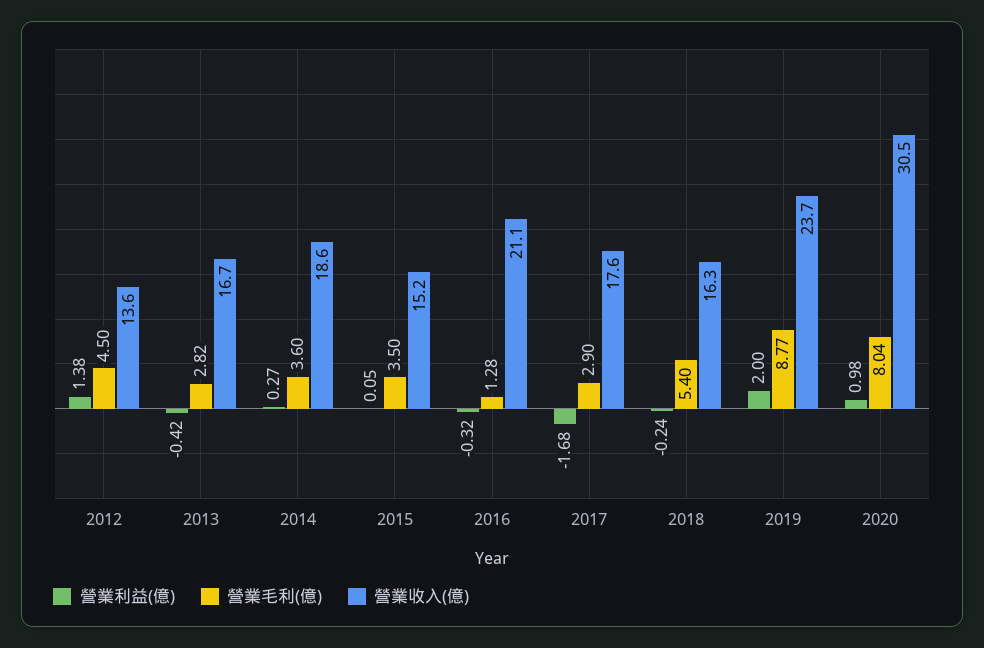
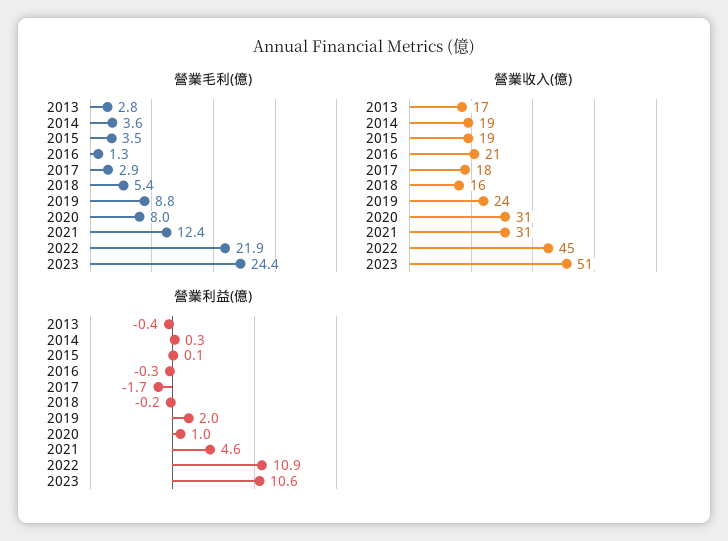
營業利益(億), 2012: 1.38 -> none
營業毛利(億), 2012: 4.5 -> none
營業收入(億), 2012: 13.6 -> none
營業收入(億), 2015: 15.2 -> 19
營業毛利(億), 2021: none -> 12.4
營業毛利(億), 2022: none -> 21.9
營業毛利(億), 2023: none -> 24.4
營業收入(億), 2021: none -> 31
營業收入(億), 2022: none -> 45
營業收入(億), 2023: none -> 51
營業利益(億), 2021: none -> 4.6
營業利益(億), 2022: none -> 10.9
營業利益(億), 2023: none -> 10.6

